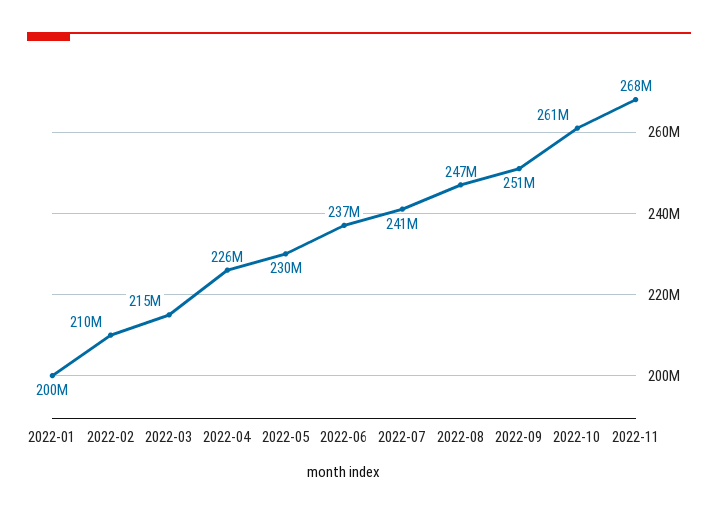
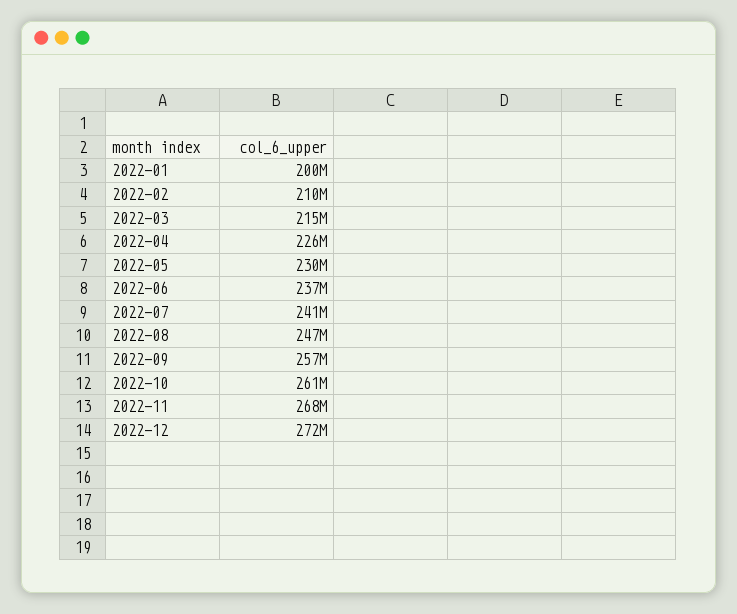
2022-09: 251000000 -> 257000000
2022-12: none -> 272000000

